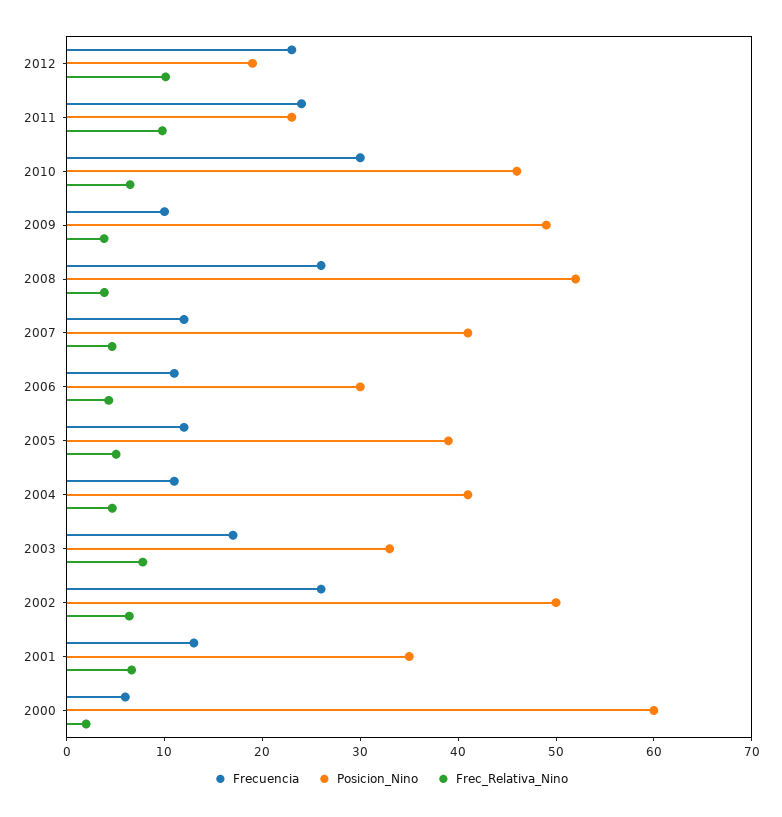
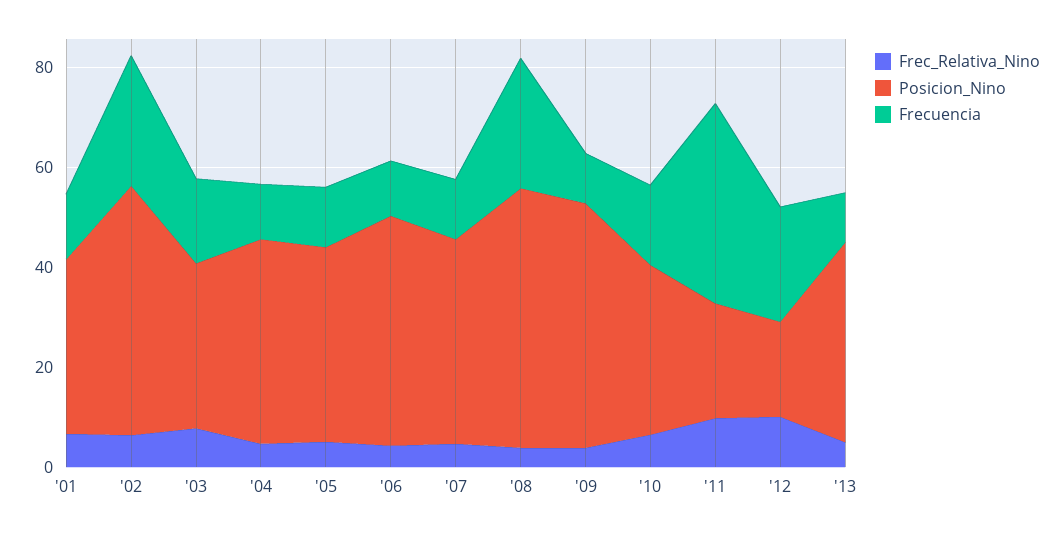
Frecuencia, 2011: 24 -> 40
Frecuencia, 2010: 30 -> 15
Posicion_Nino, 2010: 46 -> 35
Posicion_Nino, 2006: 30 -> 45
Frecuencia, 2000: 6 -> none
Posicion_Nino, 2000: 60 -> none
Frec_Relativa_Nino, 2000: 2 -> none
Frec_Relativa_Nino, '13: none -> 5
Posicion_Nino, '13: none -> 40
Frecuencia, '13: none -> 10

